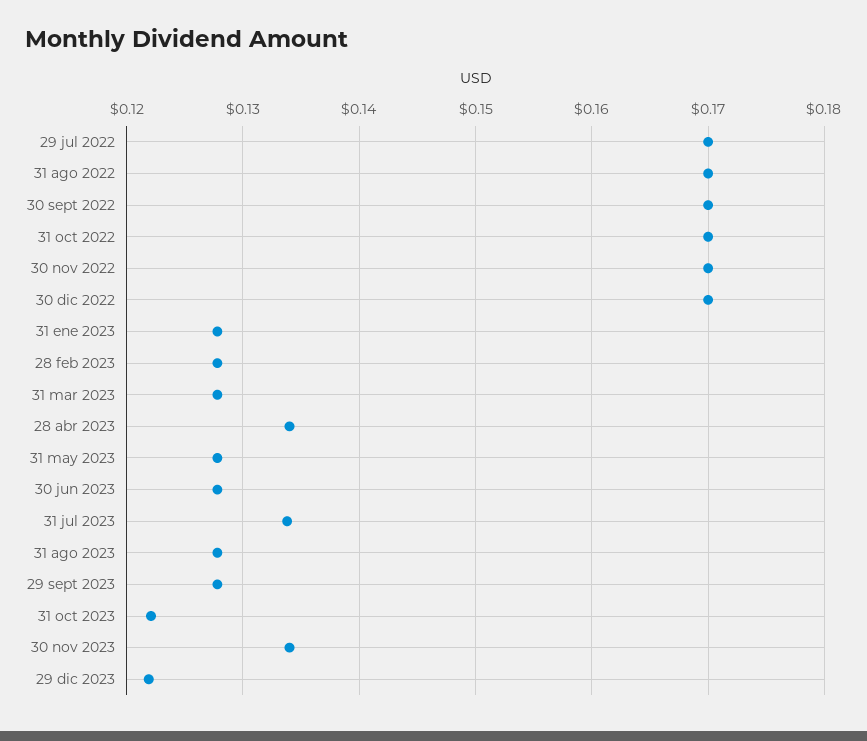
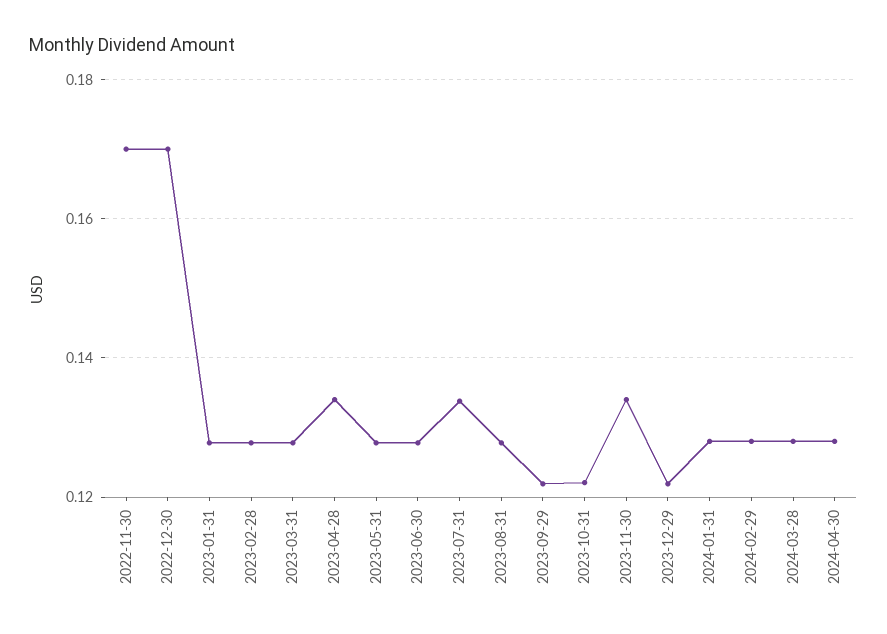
29 jul 2022: 0.17 -> none
31 ago 2022: 0.17 -> none
30 sept 2022: 0.17 -> none
31 oct 2022: 0.17 -> none
29 sept 2023: 0.128 -> 0.122
2024-01-31: none -> 0.128
2024-02-29: none -> 0.128
2024-03-28: none -> 0.128
2024-04-30: none -> 0.128

